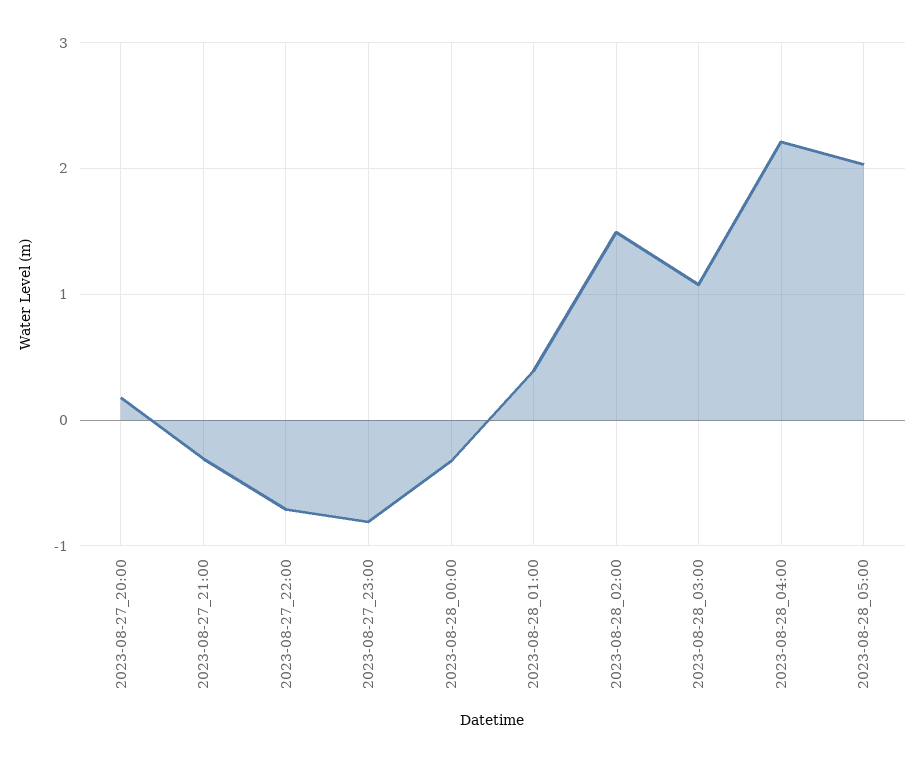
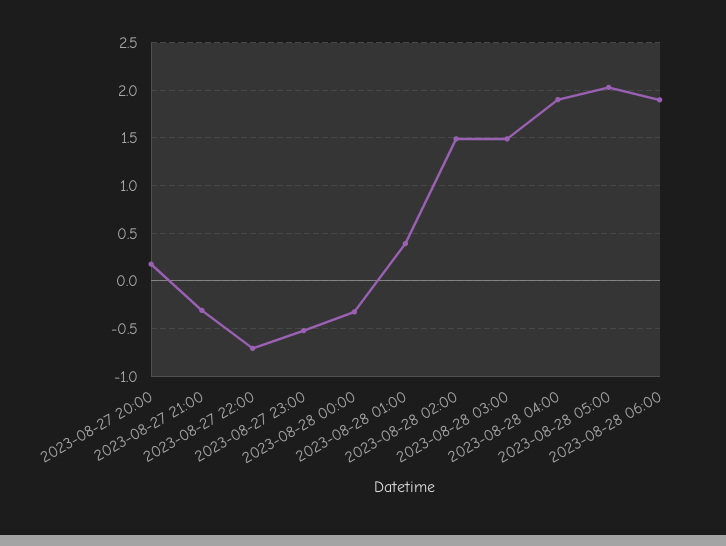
2023-08-27_23:00: -0.8 -> -0.5
2023-08-28_03:00: 1.1 -> 1.5
2023-08-28_04:00: 2.2 -> 1.9
2023-08-28 06:00: none -> 1.9

